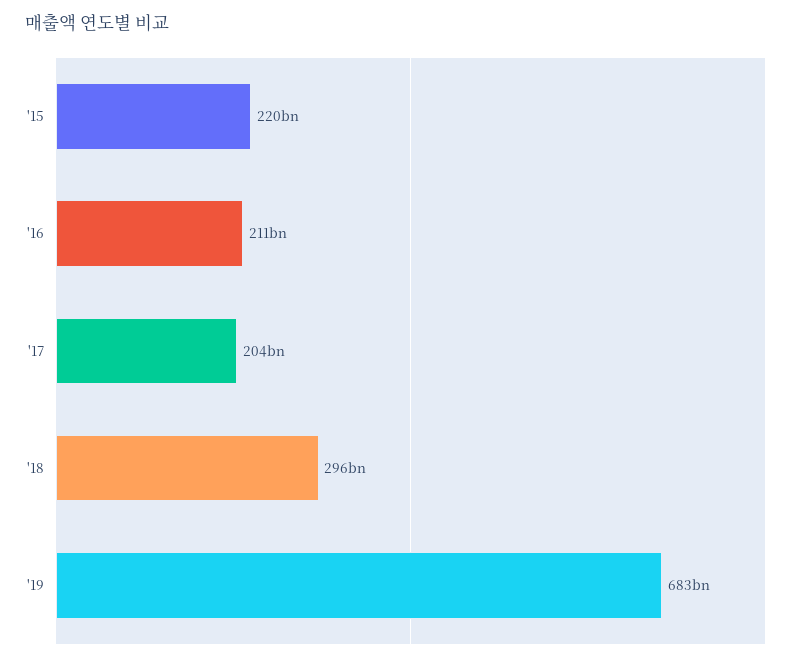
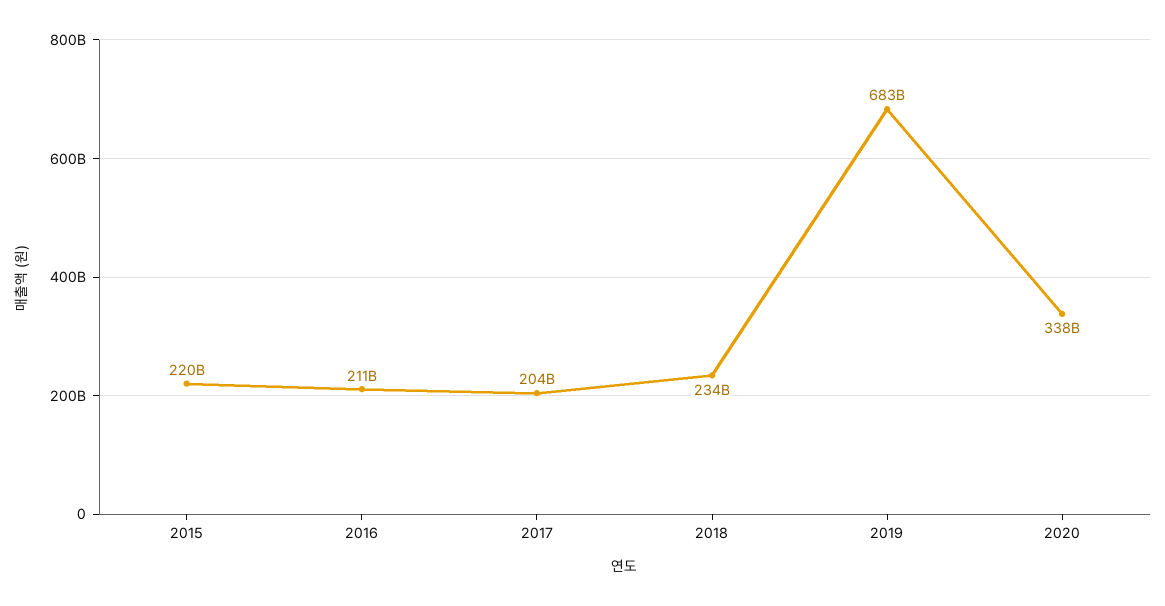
'18: 296000000000 -> 234000000000
2020: none -> 338000000000

